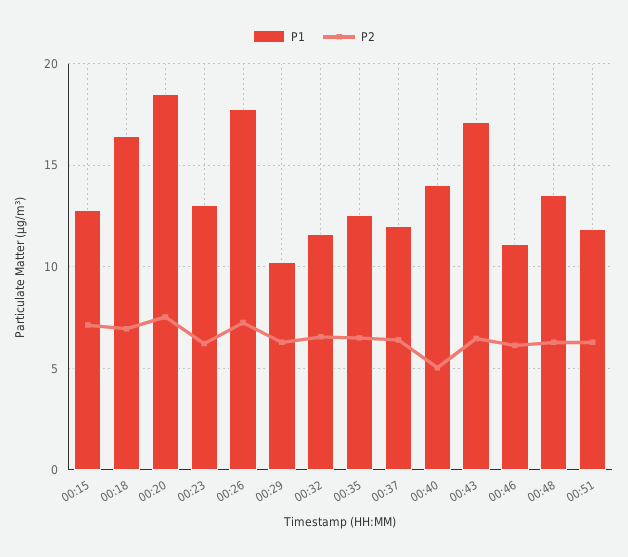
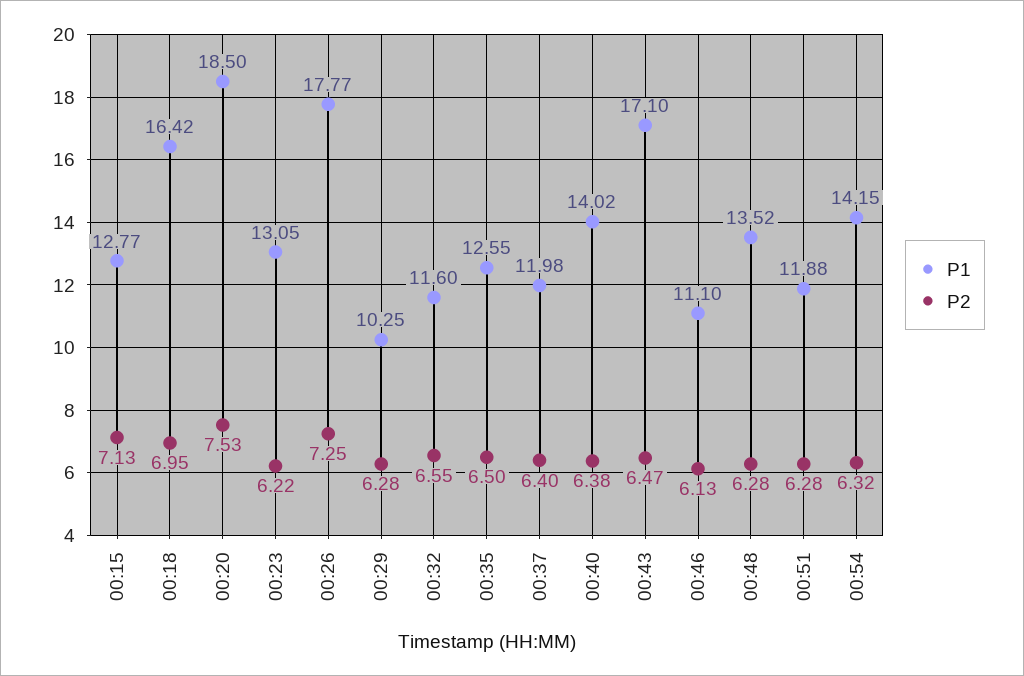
P2, 00:40: 5 -> 6.38
P1, 00:54: none -> 14.15
P2, 00:54: none -> 6.32

